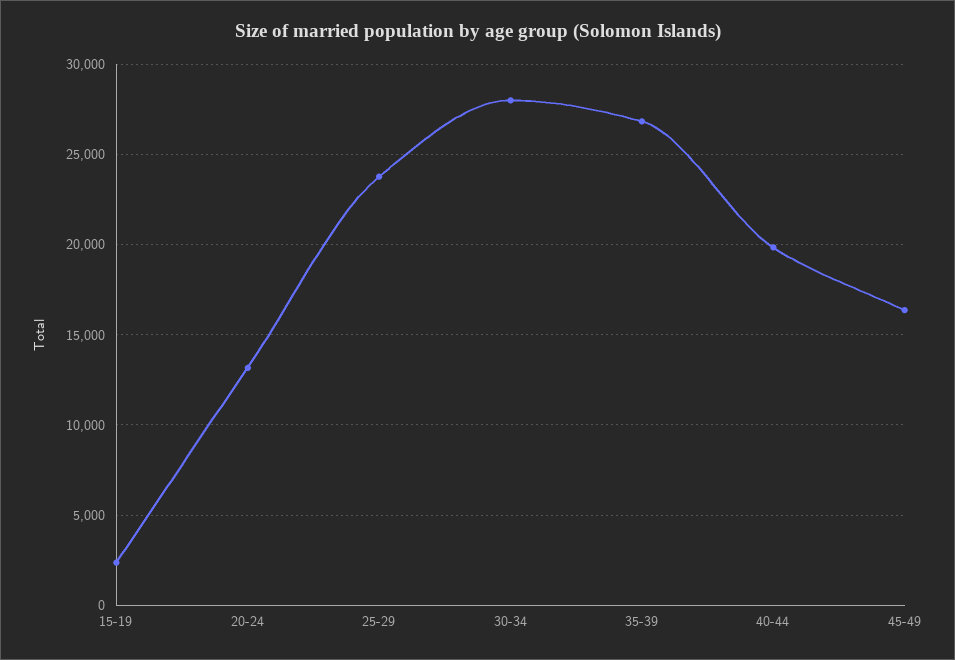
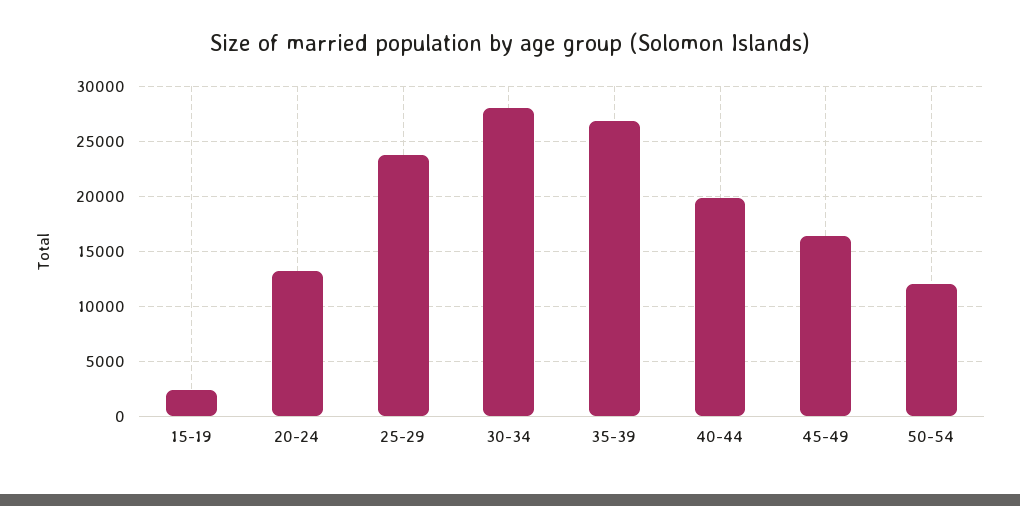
50-54: none -> 12000

